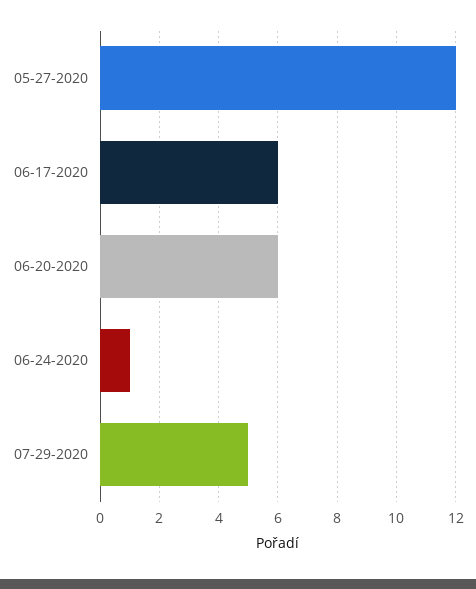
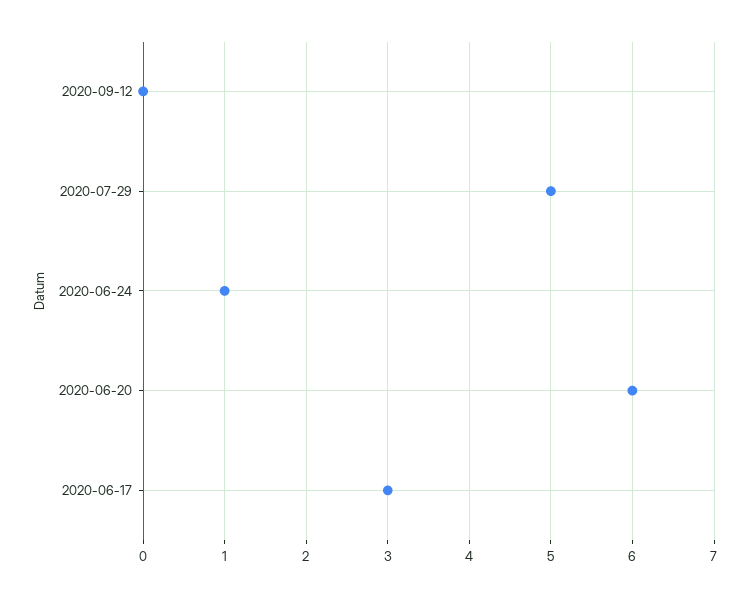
05-27-2020: 12 -> none
06-17-2020: 6 -> 3
2020-09-12: none -> 0

